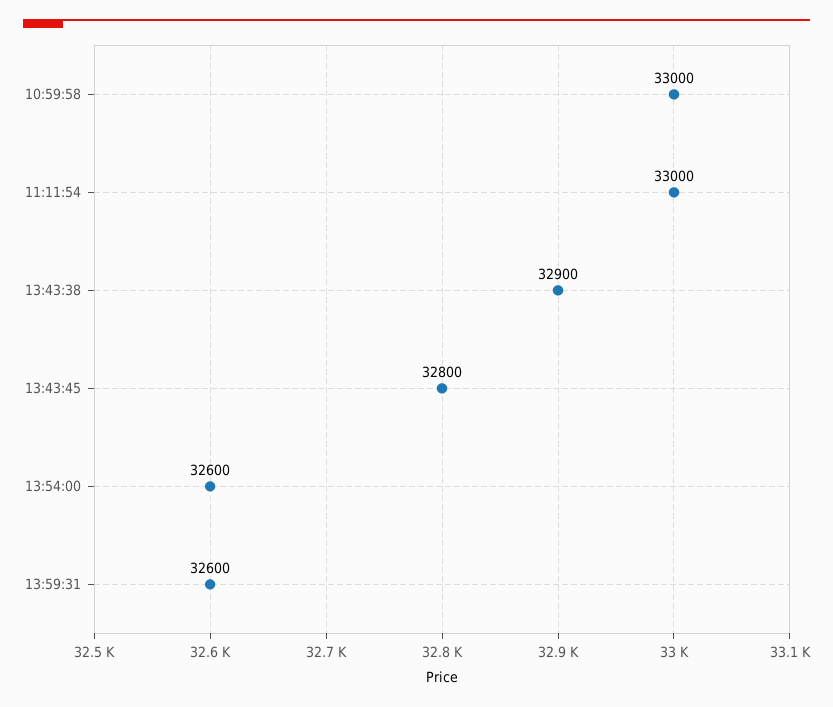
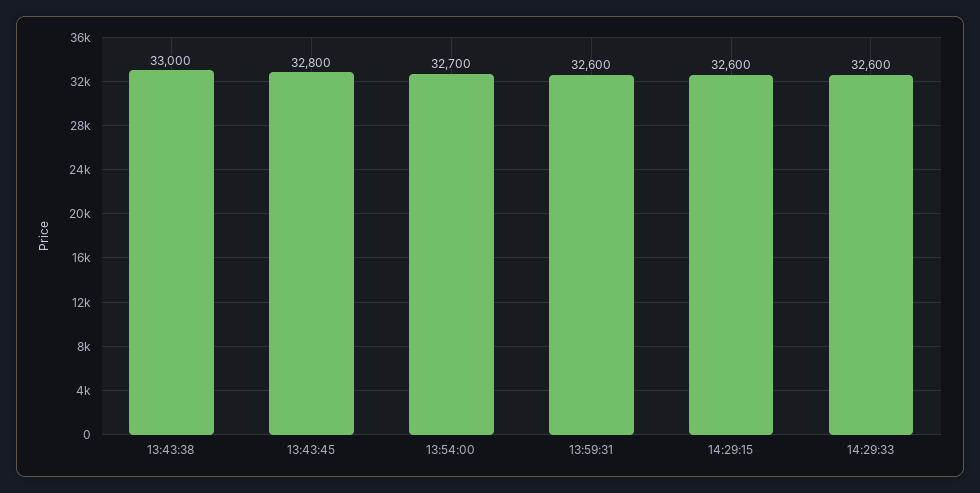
10:59:58: 33000 -> none
11:11:54: 33000 -> none
13:43:38: 32900 -> 33000
13:54:00: 32600 -> 32700
14:29:15: none -> 32600
14:29:33: none -> 32600

